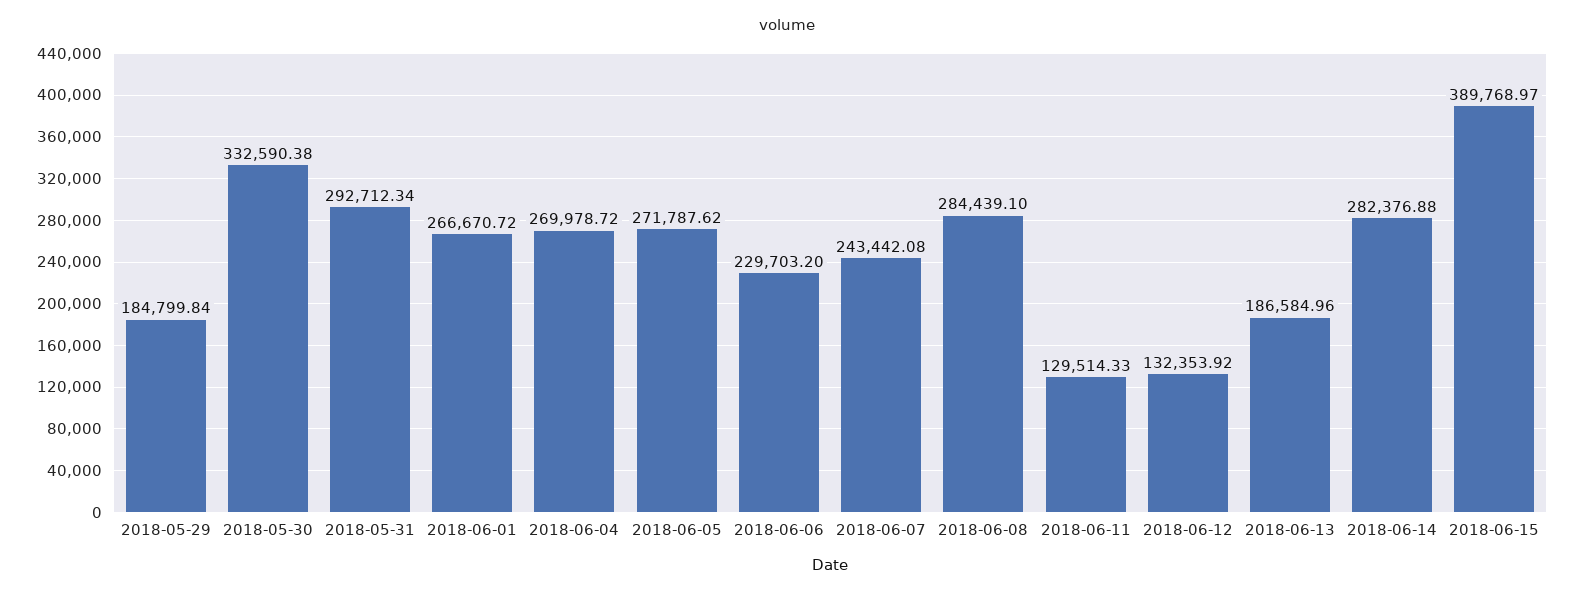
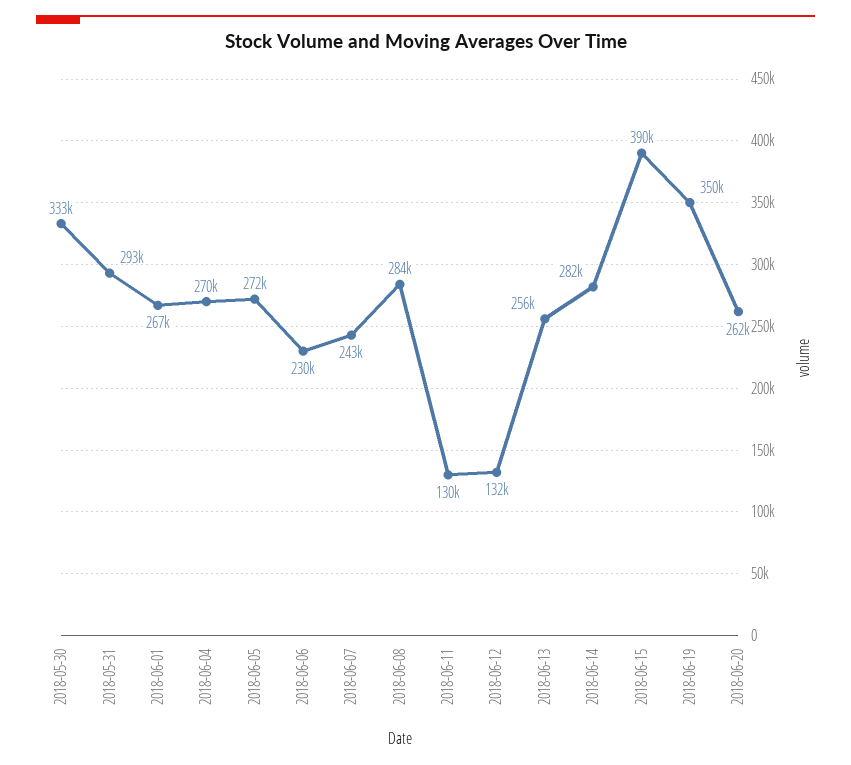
2018-05-29: 184799.84 -> none
2018-06-13: 186584.96 -> 256000
2018-06-19: none -> 350000
2018-06-20: none -> 262000

